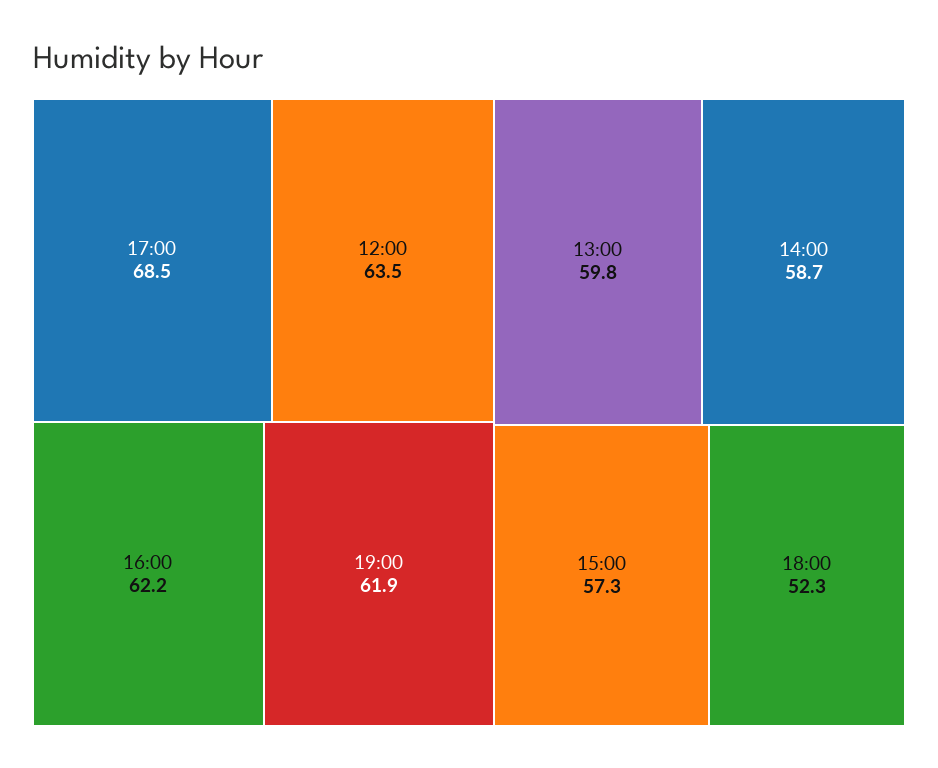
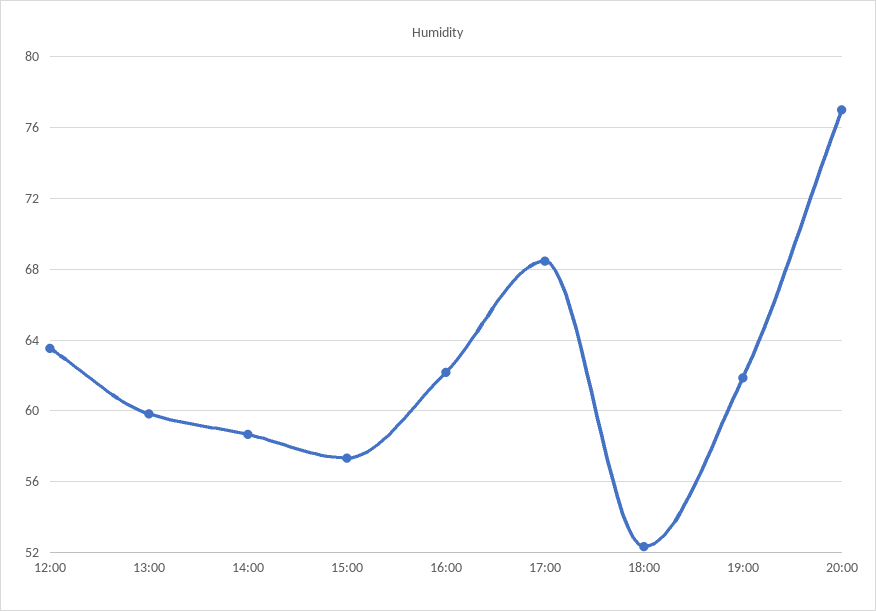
20:00: none -> 77

